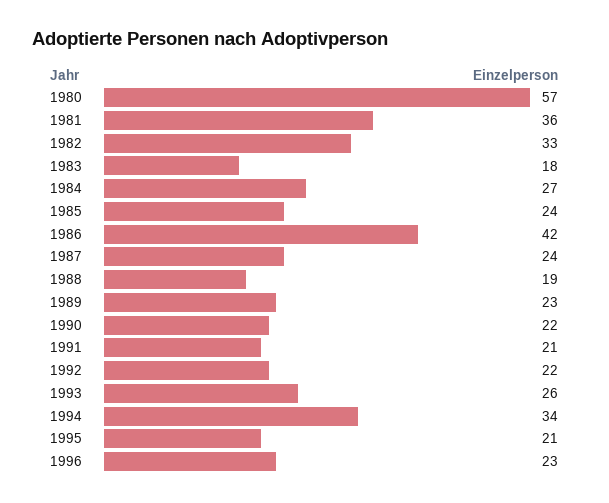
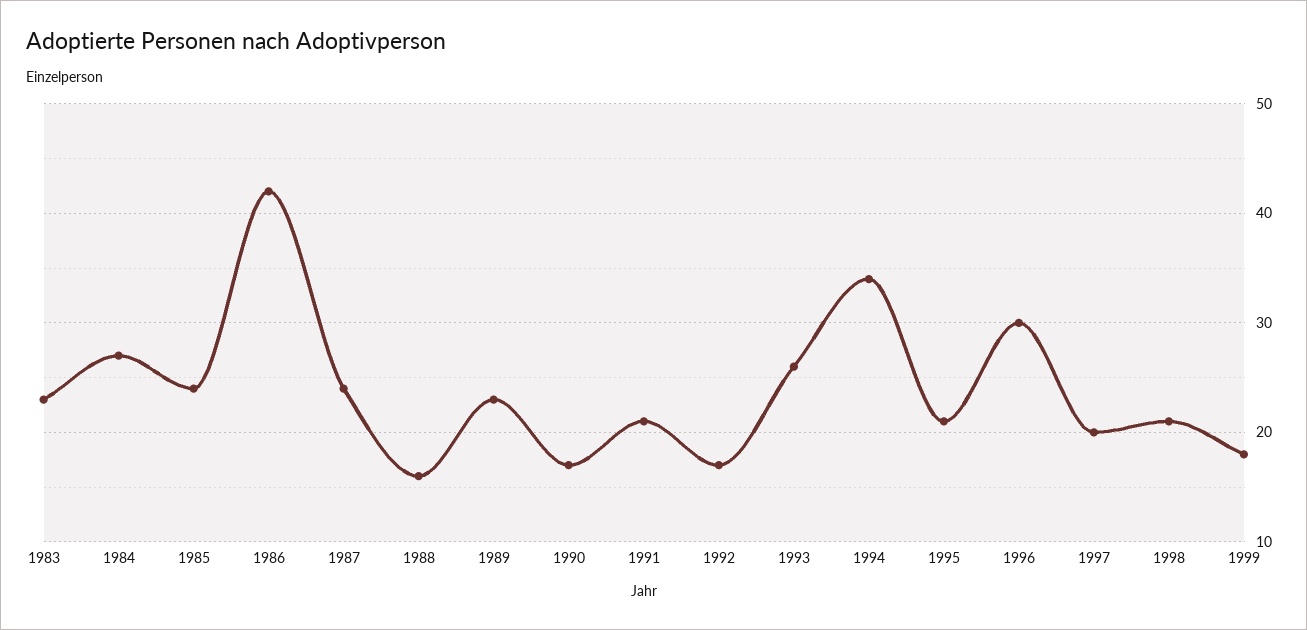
1980: 57 -> none
1981: 36 -> none
1982: 33 -> none
1983: 18 -> 23
1988: 19 -> 16
1990: 22 -> 17
1992: 22 -> 17
1996: 23 -> 30
1997: none -> 20
1998: none -> 21
1999: none -> 18

